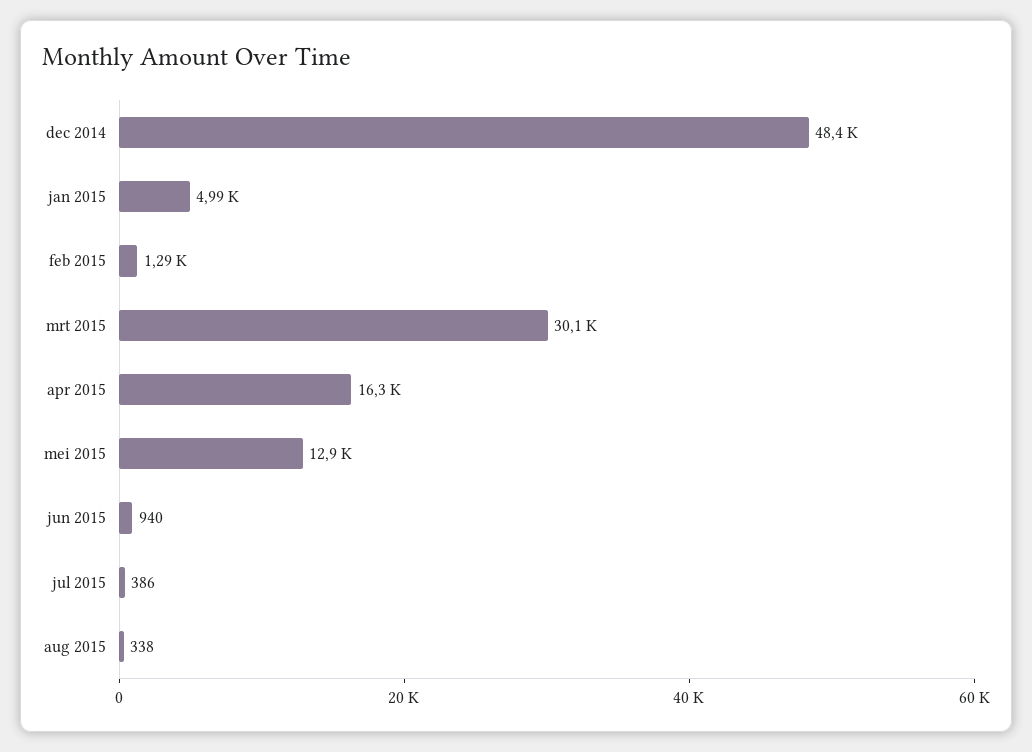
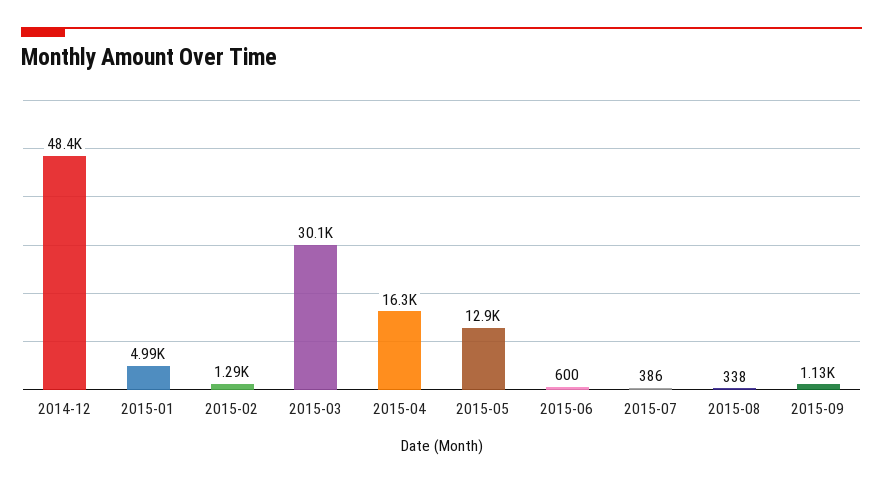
jun 2015: 940 -> 600
2015-09: none -> 1130

